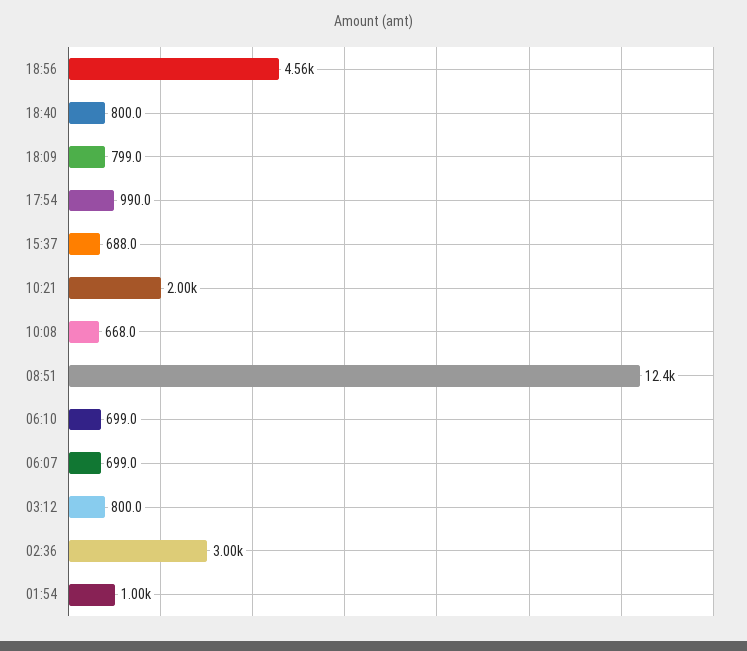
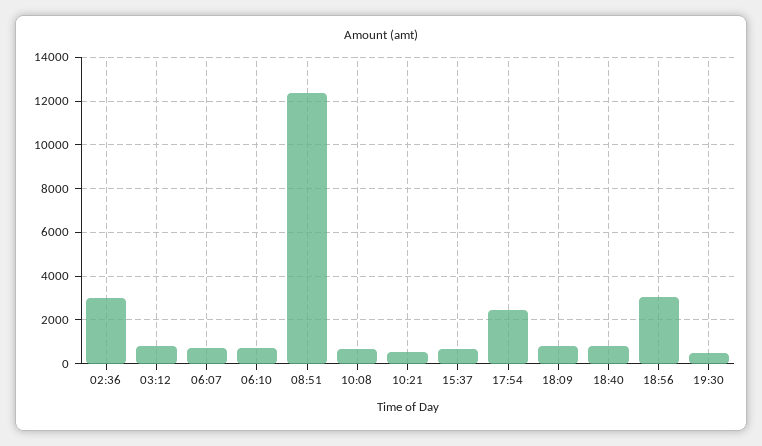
18:56: 4560 -> 3000
17:54: 990 -> 2500
10:21: 2000 -> 500
01:54: 1000 -> none
19:30: none -> 500

